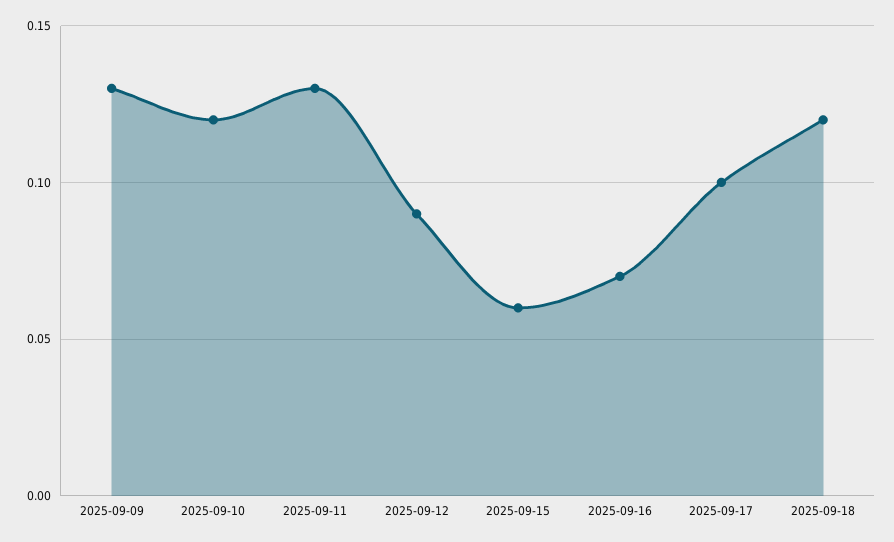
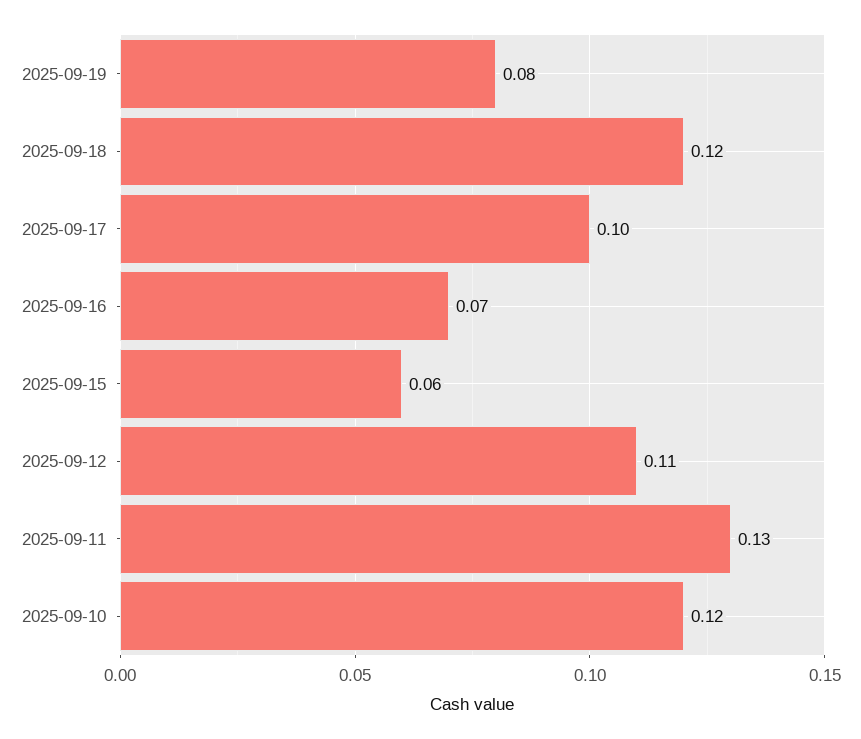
2025-09-09: 0.13 -> none
2025-09-12: 0.09 -> 0.11
2025-09-19: none -> 0.08

